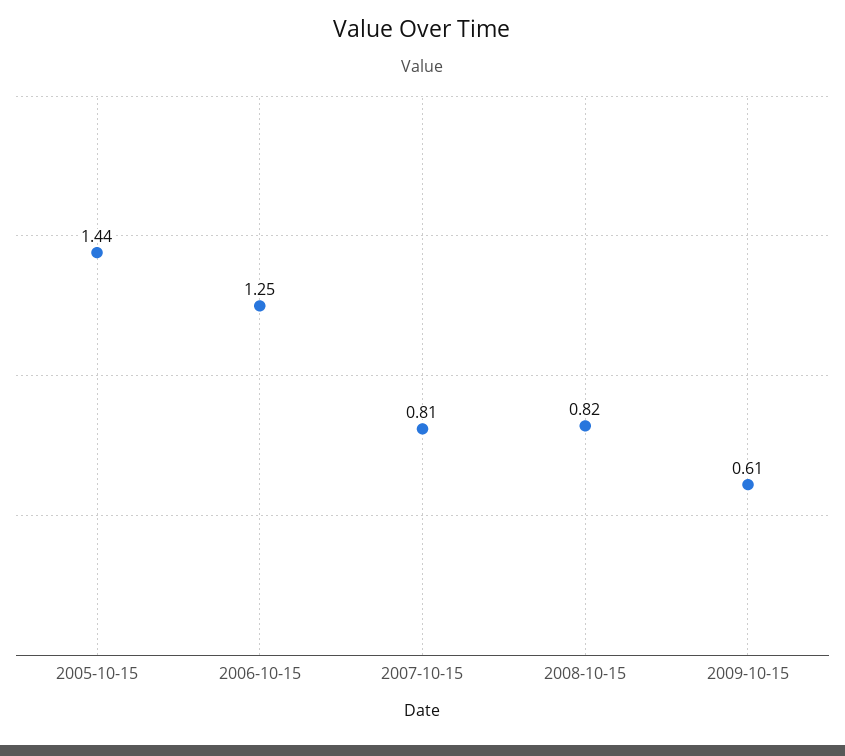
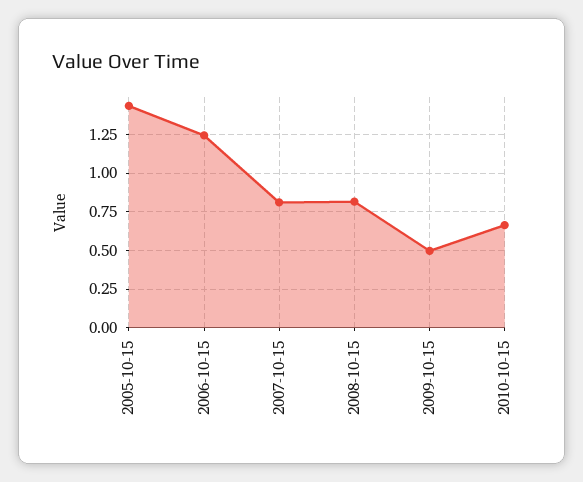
2009-10-15: 0.61 -> 0.5
2010-10-15: none -> 0.65

